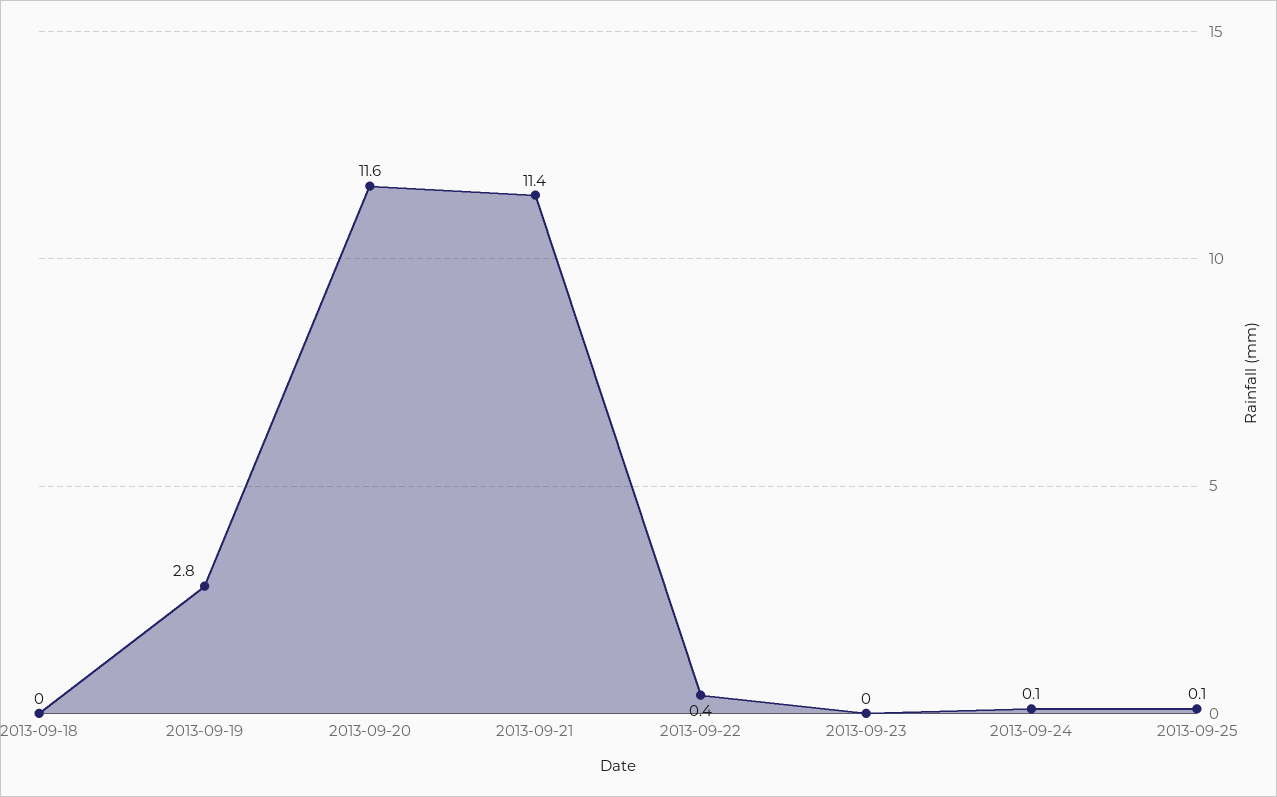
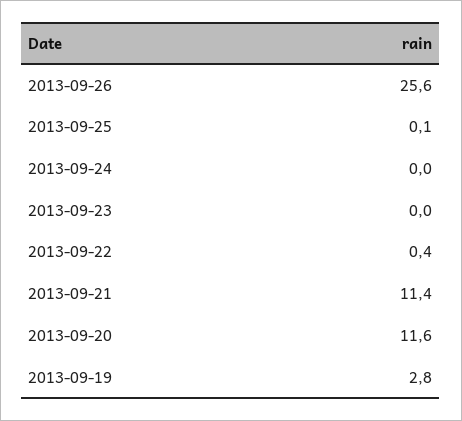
2013-09-18: 0 -> none
2013-09-24: 0.1 -> 0
2013-09-26: none -> 25.6

